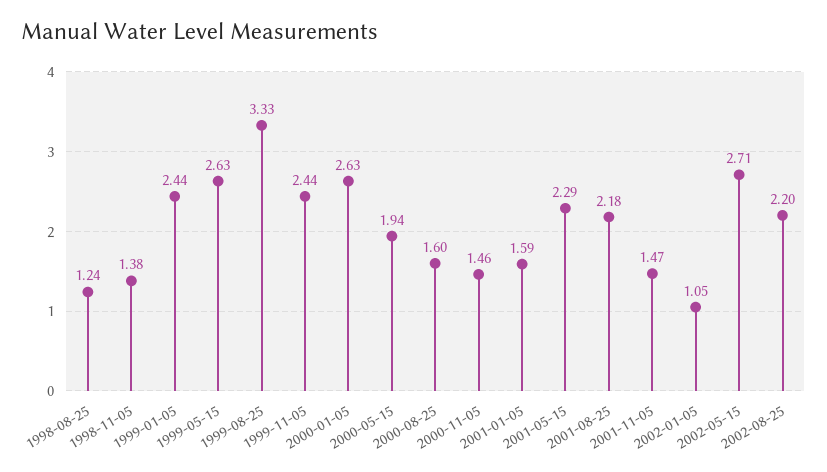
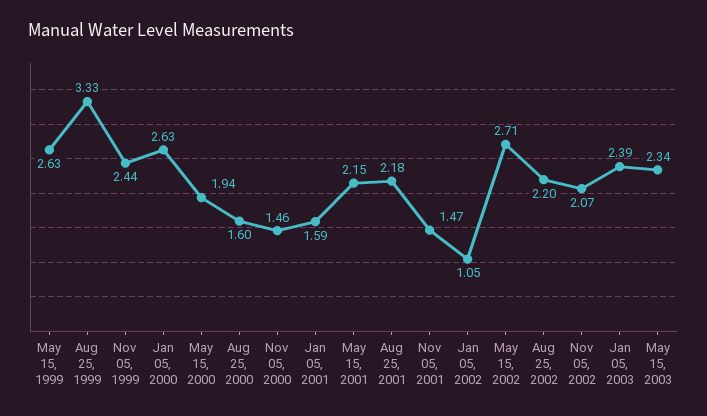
1998-08-25: 1.24 -> none
1998-11-05: 1.38 -> none
1999-01-05: 2.44 -> none
2001-05-15: 2.29 -> 2.15
Nov 05, 2002: none -> 2.07
Jan 05, 2003: none -> 2.39
May 15, 2003: none -> 2.34

